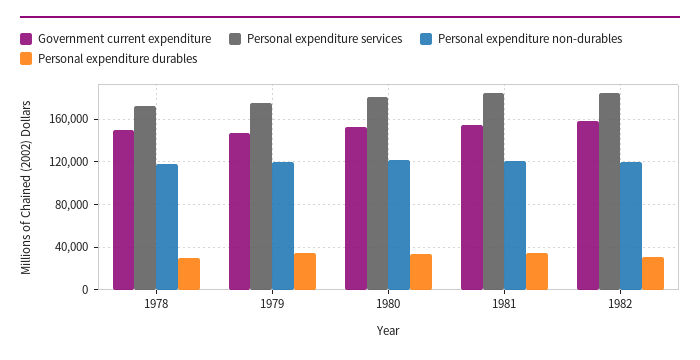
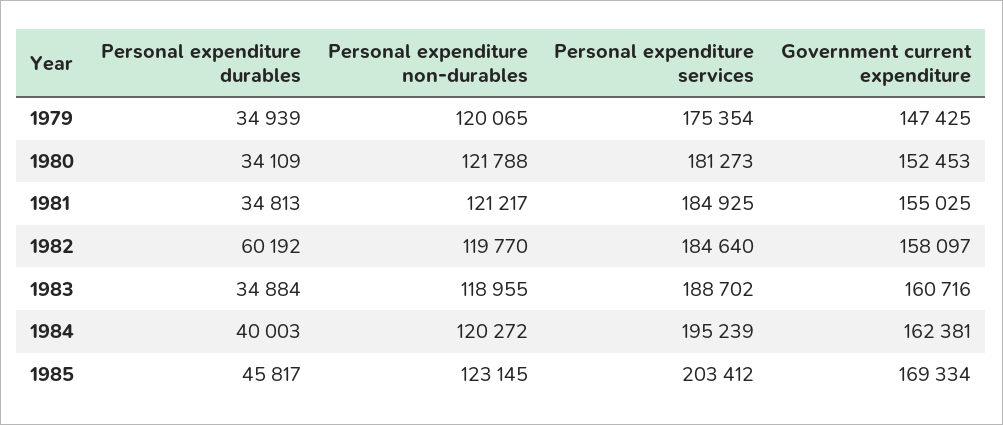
Government current expenditure, 1978: 150000 -> none
Personal expenditure services, 1978: 170000 -> none
Personal expenditure non-durables, 1978: 120000 -> none
Personal expenditure durables, 1978: 30000 -> none
Personal expenditure durables, 1982: 30000 -> 60192
Personal expenditure durables, 1983: none -> 34884
Personal expenditure non-durables, 1983: none -> 118955
Personal expenditure services, 1983: none -> 188702
Government current expenditure, 1983: none -> 160716
Personal expenditure durables, 1984: none -> 40003
Personal expenditure non-durables, 1984: none -> 120272
Personal expenditure services, 1984: none -> 195239
Government current expenditure, 1984: none -> 162381
Personal expenditure durables, 1985: none -> 45817
Personal expenditure non-durables, 1985: none -> 123145
Personal expenditure services, 1985: none -> 203412
Government current expenditure, 1985: none -> 169334

